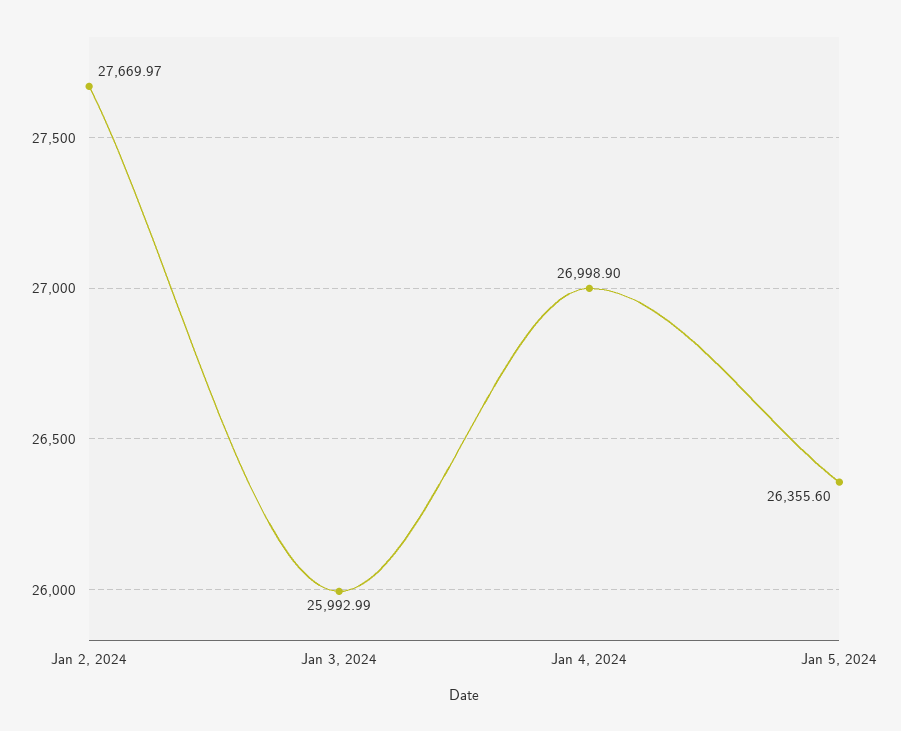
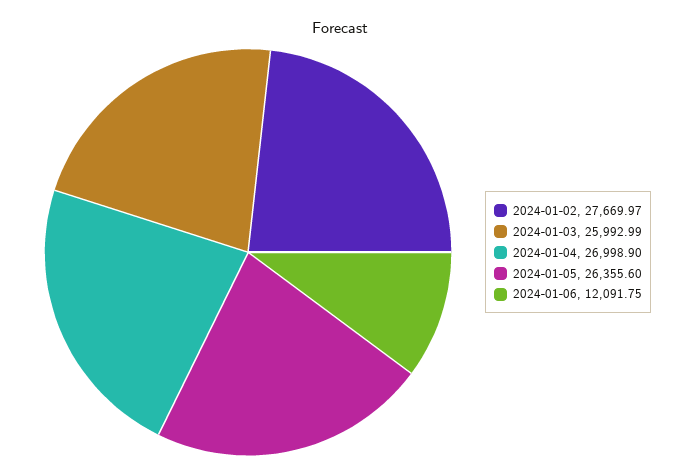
2024-01-06: none -> 12091.75

